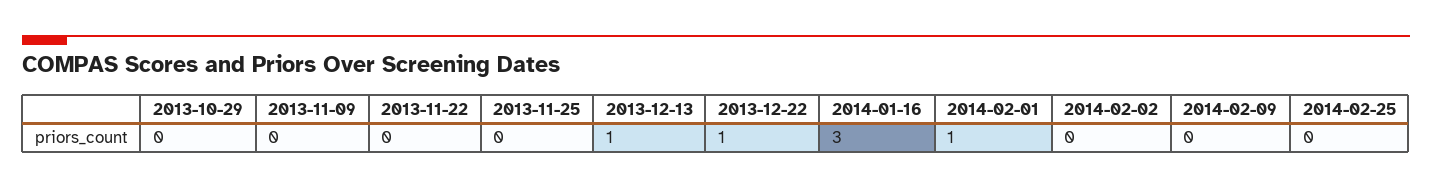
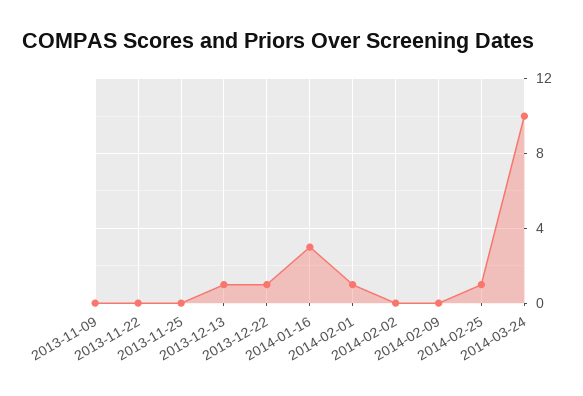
2013-10-29: 0 -> none
2014-02-25: 0 -> 1
2014-03-24: none -> 10

